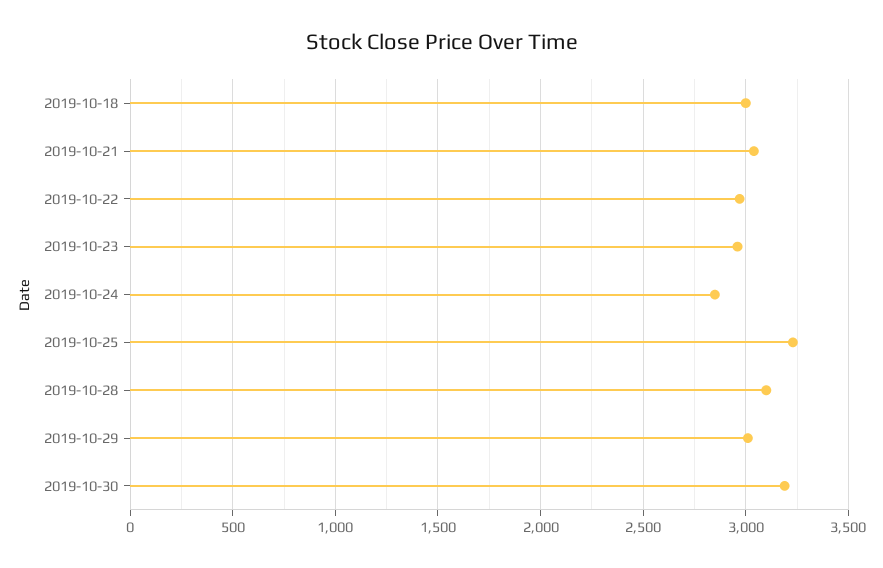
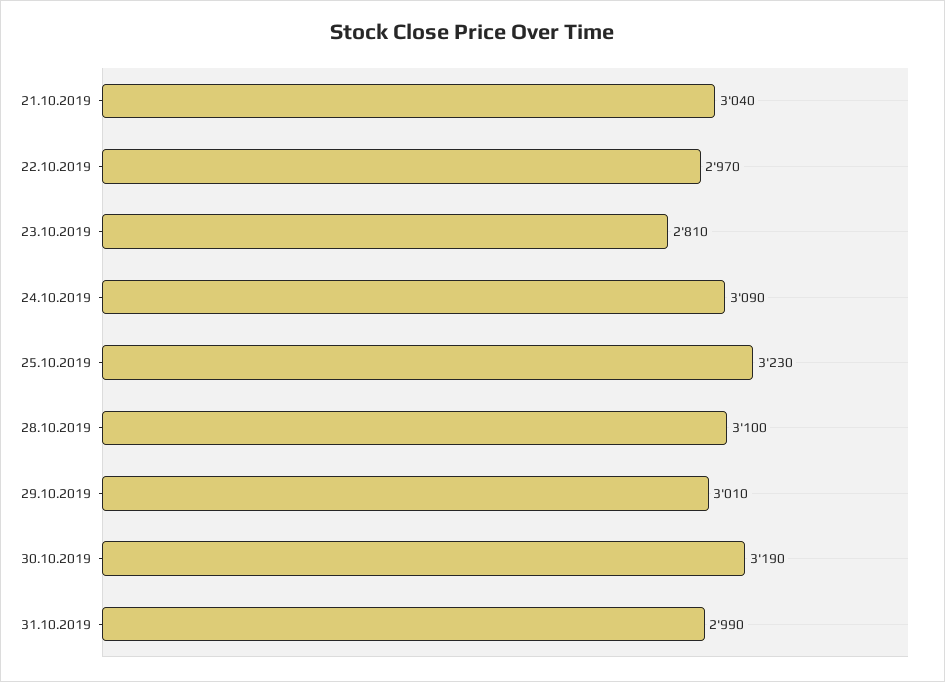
2019-10-18: 3000 -> none
2019-10-23: 2950 -> 2810
2019-10-24: 2850 -> 3090
31.10.2019: none -> 2990

